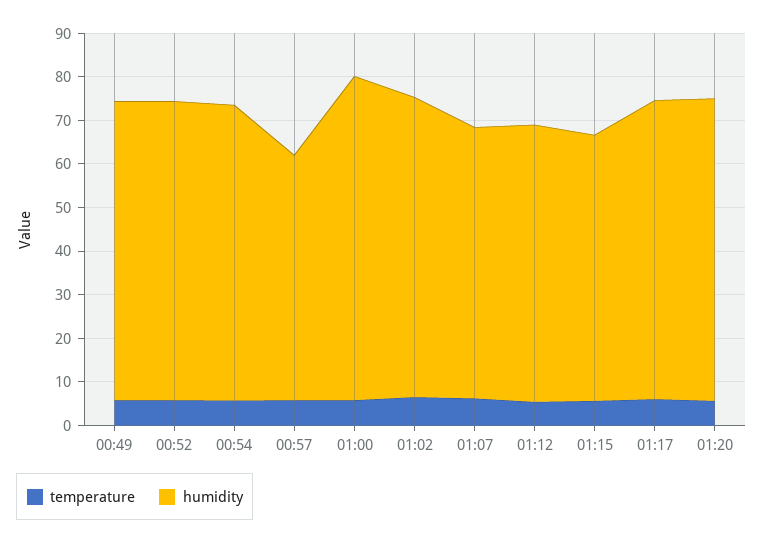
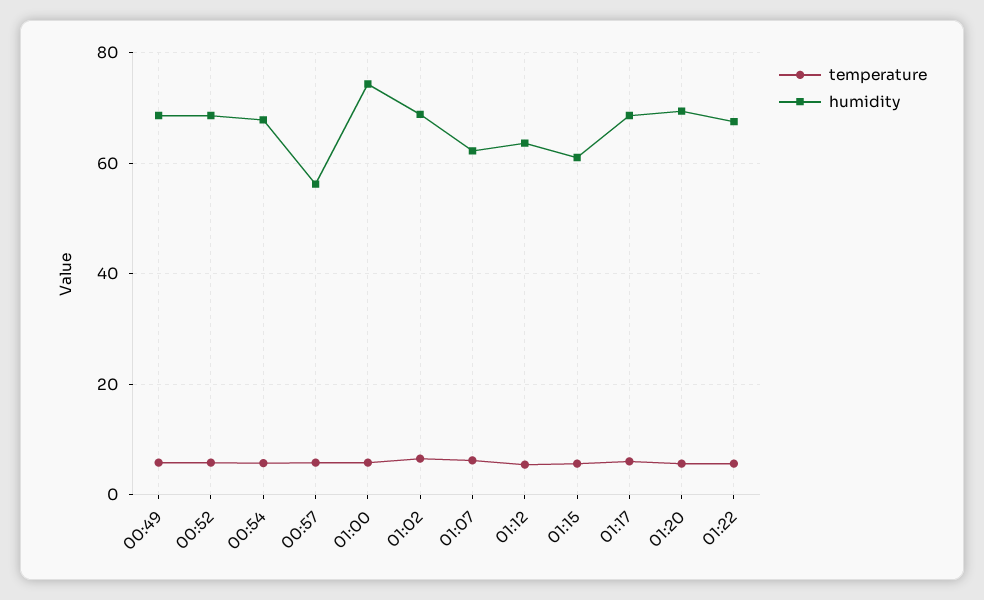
temperature, 01:22: none -> 6
humidity, 01:22: none -> 68

